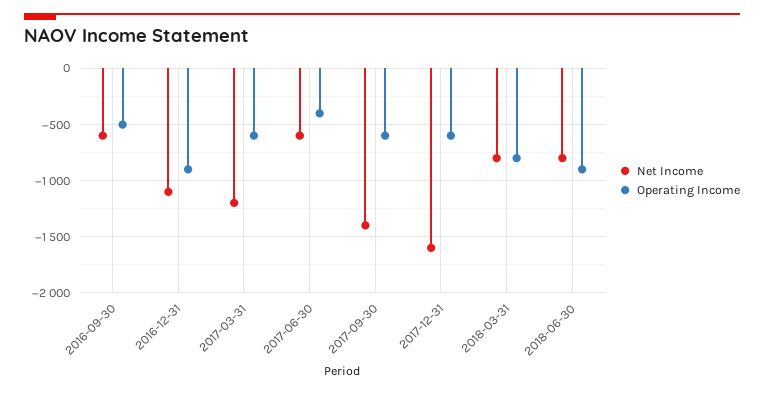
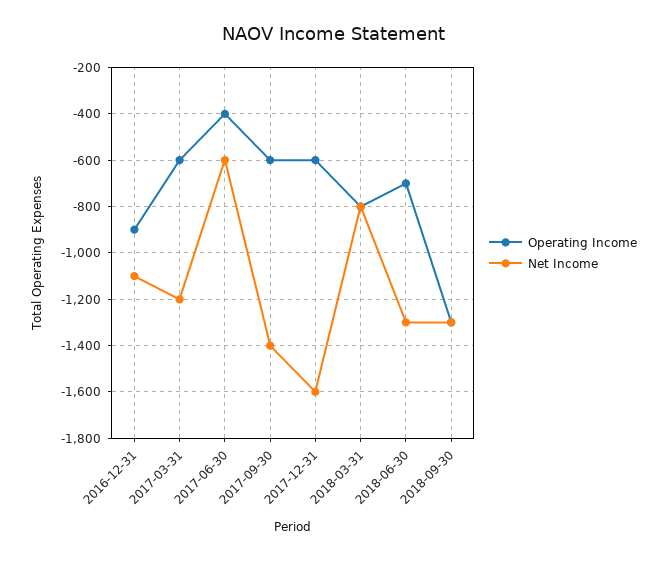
Net Income, 2016-09-30: -600 -> none
Operating Income, 2016-09-30: -500 -> none
Net Income, 2018-06-30: -800 -> -1300
Operating Income, 2018-06-30: -900 -> -700
Operating Income, 2018-09-30: none -> -1300
Net Income, 2018-09-30: none -> -1300

